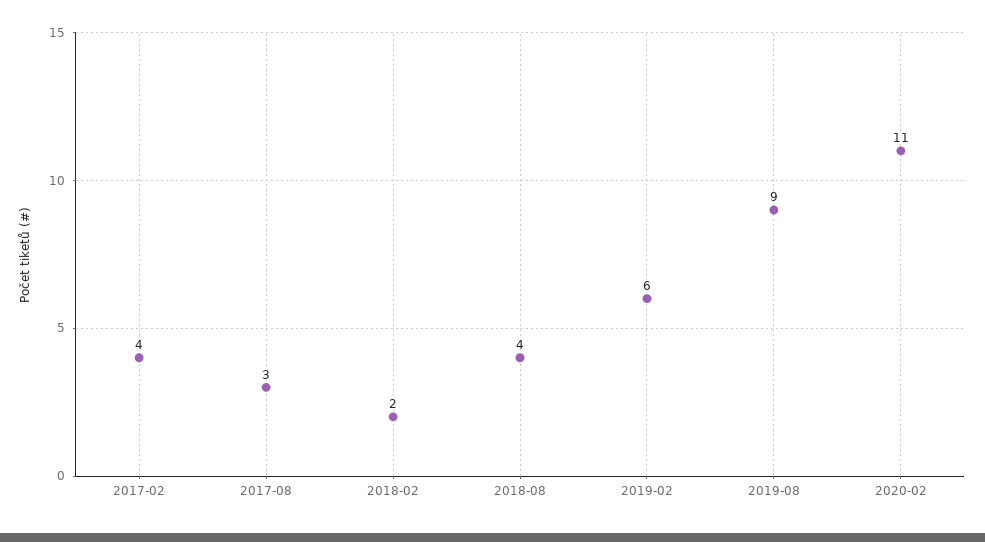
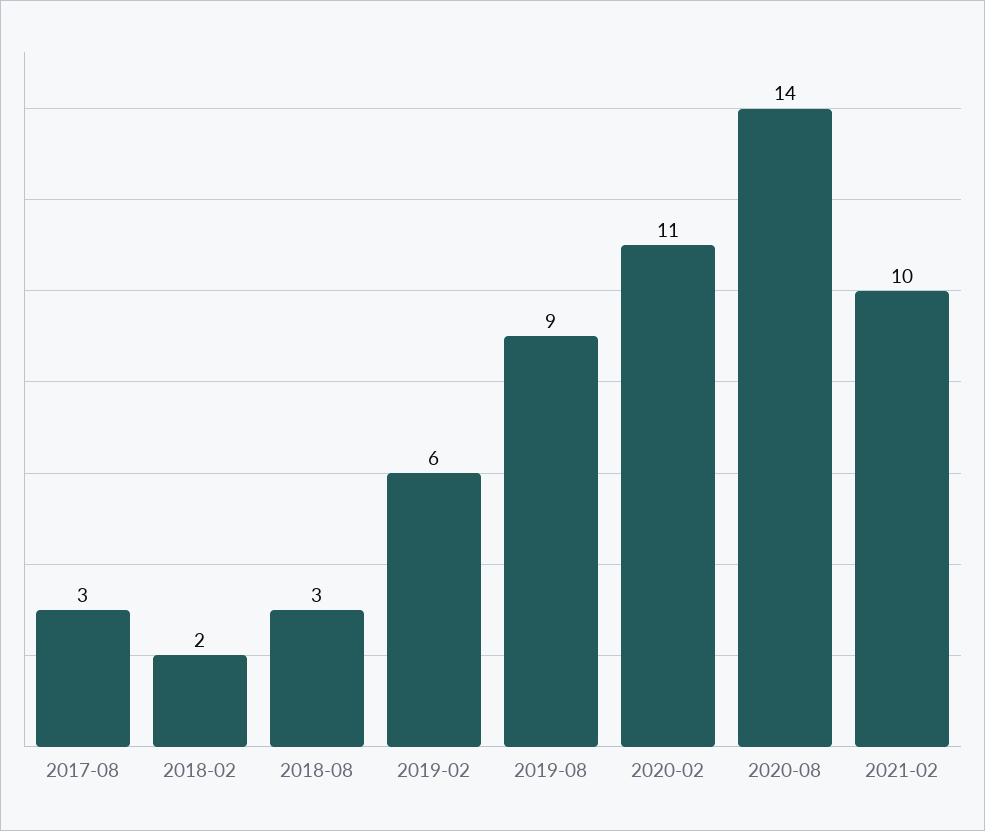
2017-02: 4 -> none
2018-08: 4 -> 3
2020-08: none -> 14
2021-02: none -> 10

